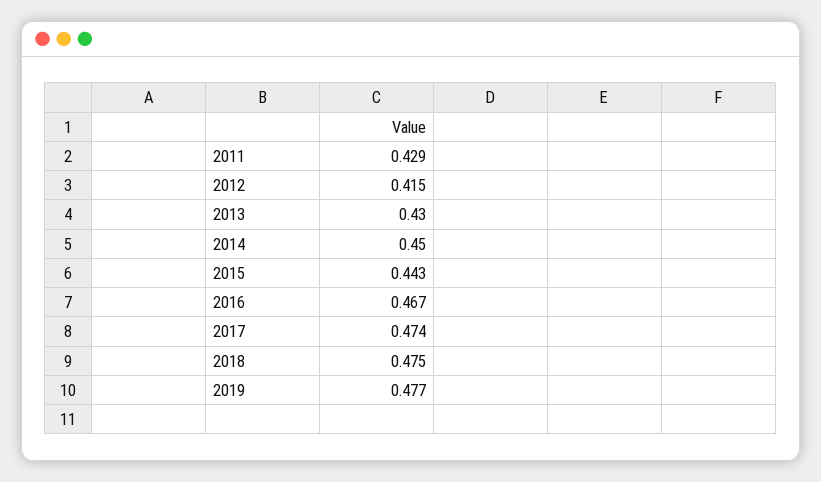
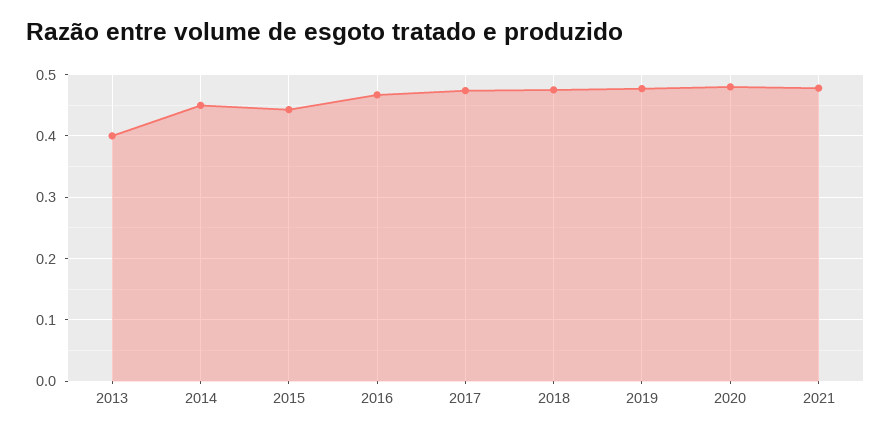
2011: 0.429 -> none
2012: 0.415 -> none
2013: 0.43 -> 0.4
2020: none -> 0.48
2021: none -> 0.48

